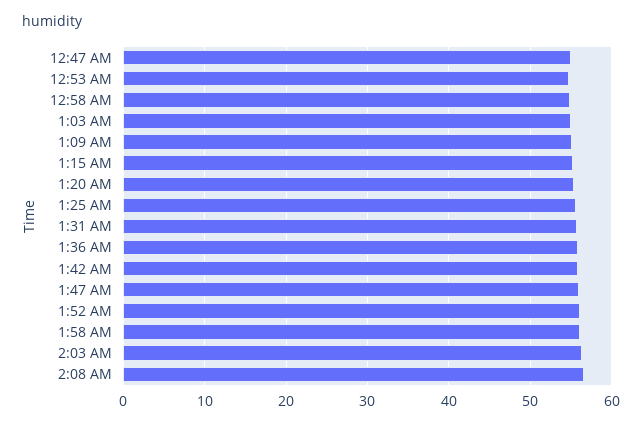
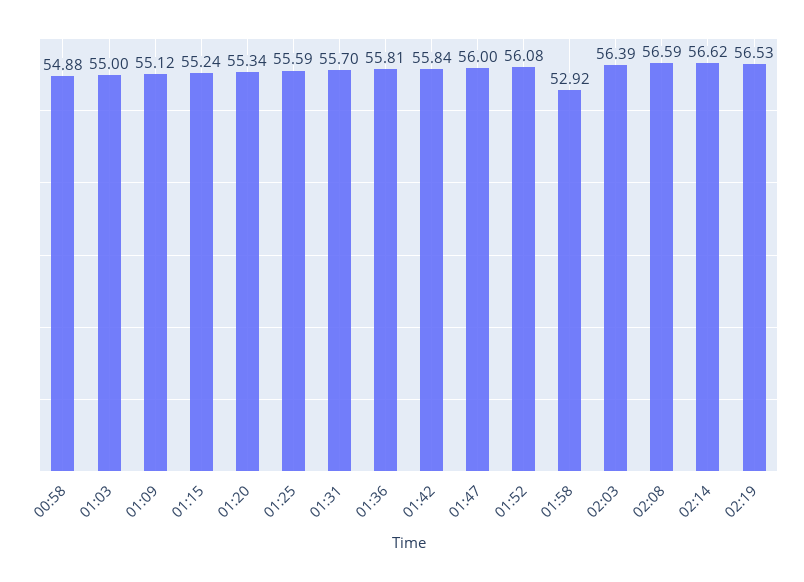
12:47 AM: 55 -> none
12:53 AM: 55 -> none
1:58 AM: 56 -> 52.92
02:14: none -> 56.62
02:19: none -> 56.53

